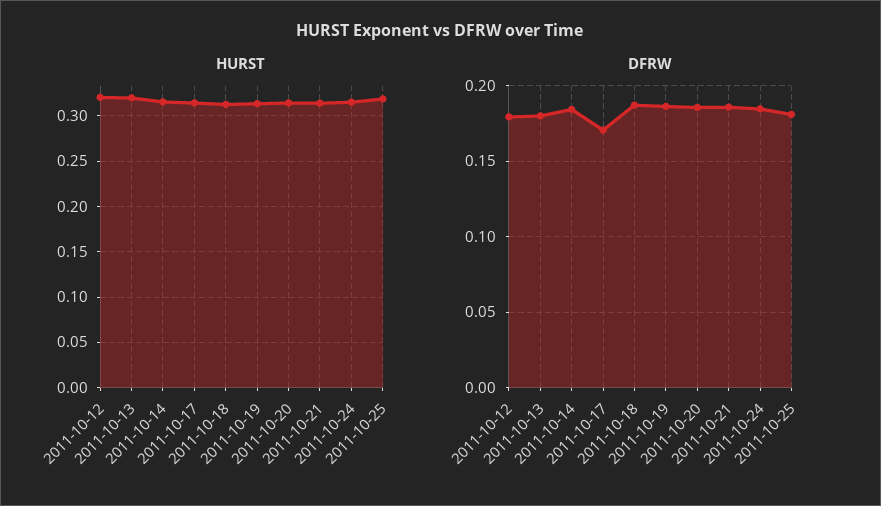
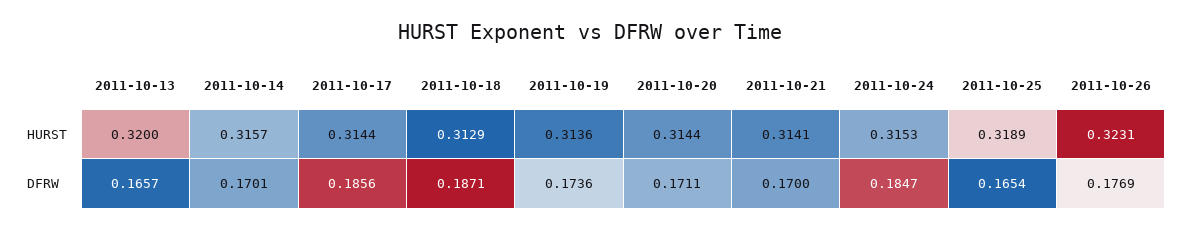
HURST, 2011-10-12: 0.32 -> none
DFRW, 2011-10-12: 0.18 -> none
DFRW, 2011-10-13: 0.18 -> 0.1657
DFRW, 2011-10-14: 0.185 -> 0.1701
DFRW, 2011-10-17: 0.17 -> 0.1856
DFRW, 2011-10-19: 0.185 -> 0.1736
DFRW, 2011-10-20: 0.185 -> 0.1711
DFRW, 2011-10-21: 0.185 -> 0.17
DFRW, 2011-10-25: 0.18 -> 0.1654
HURST, 2011-10-26: none -> 0.3231
DFRW, 2011-10-26: none -> 0.1769

